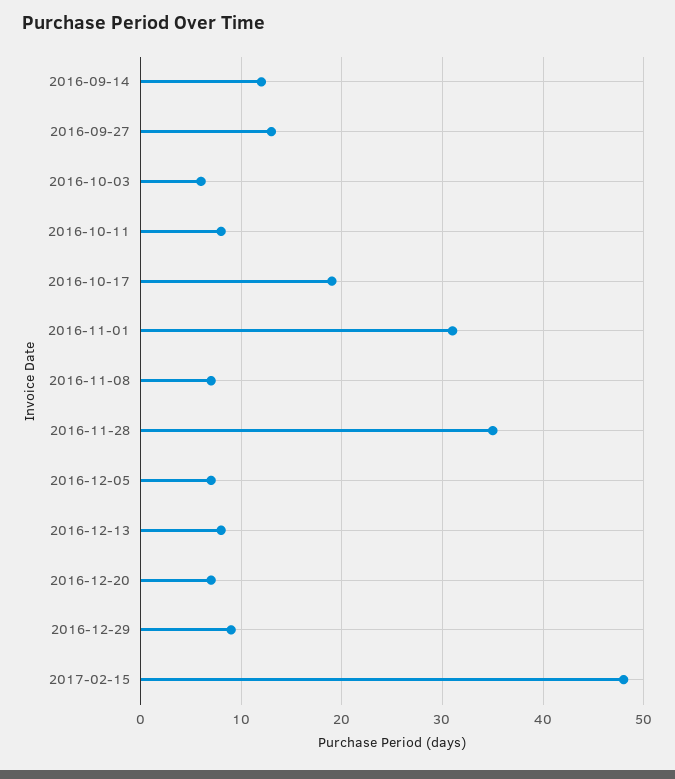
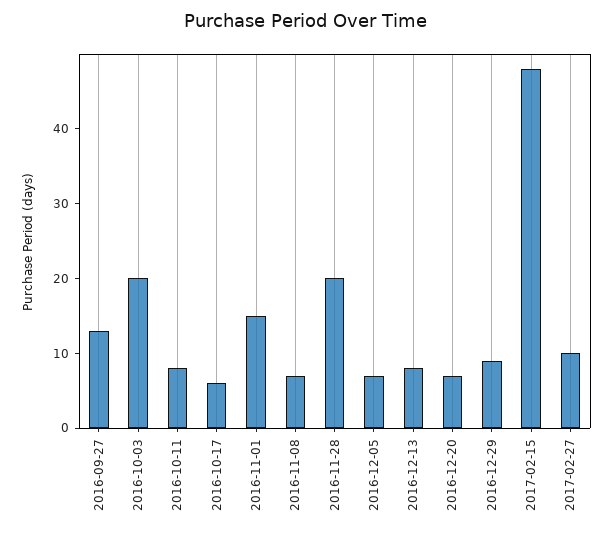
2016-09-14: 12 -> none
2016-10-03: 6 -> 20
2016-10-17: 19 -> 5
2016-11-01: 31 -> 15
2016-11-28: 35 -> 20
2017-02-27: none -> 10

